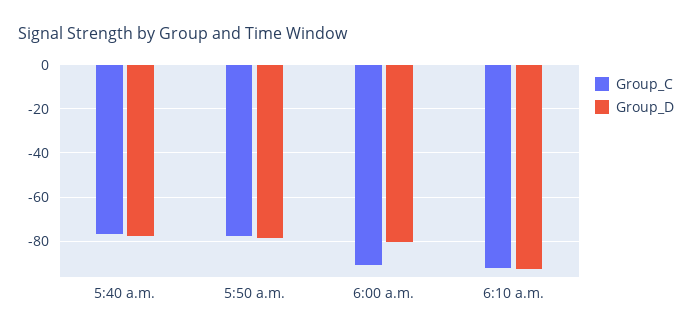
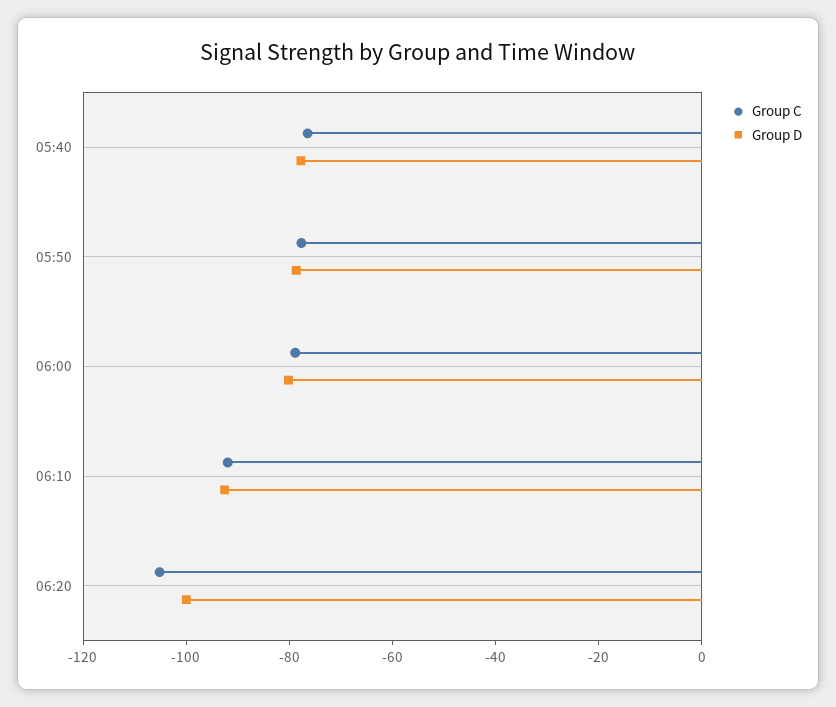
Group_C, 6:00 a.m.: -90 -> -80
Group_C, 06:20: none -> -105
Group_D, 06:20: none -> -100

